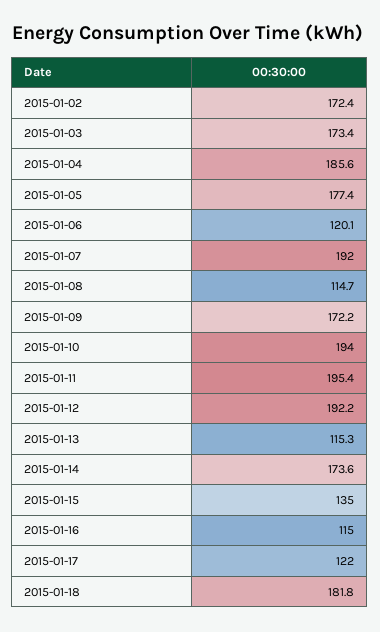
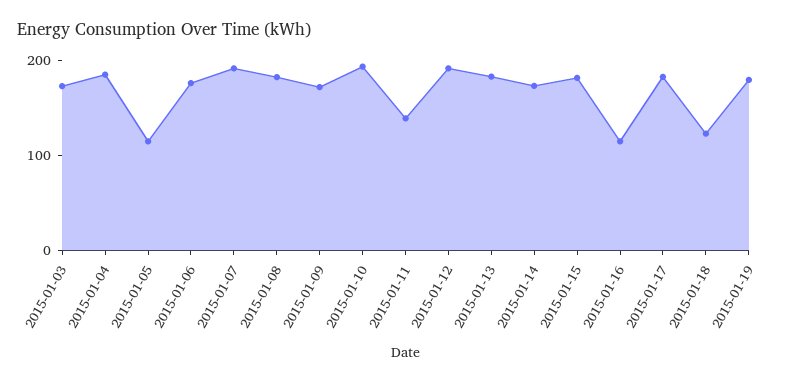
2015-01-02: 172.4 -> none
2015-01-05: 177.4 -> 120
2015-01-06: 120.1 -> 180
2015-01-08: 114.7 -> 180
2015-01-11: 195.4 -> 140
2015-01-13: 115.3 -> 180
2015-01-15: 135 -> 180
2015-01-17: 122 -> 180
2015-01-18: 181.8 -> 120
2015-01-19: none -> 180

